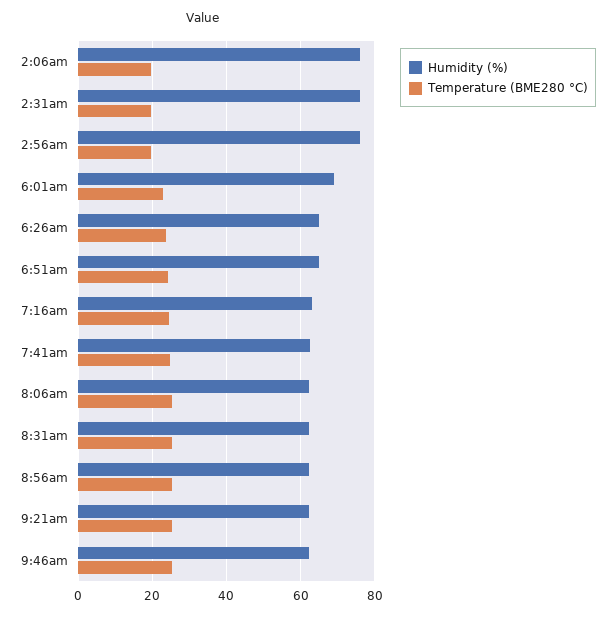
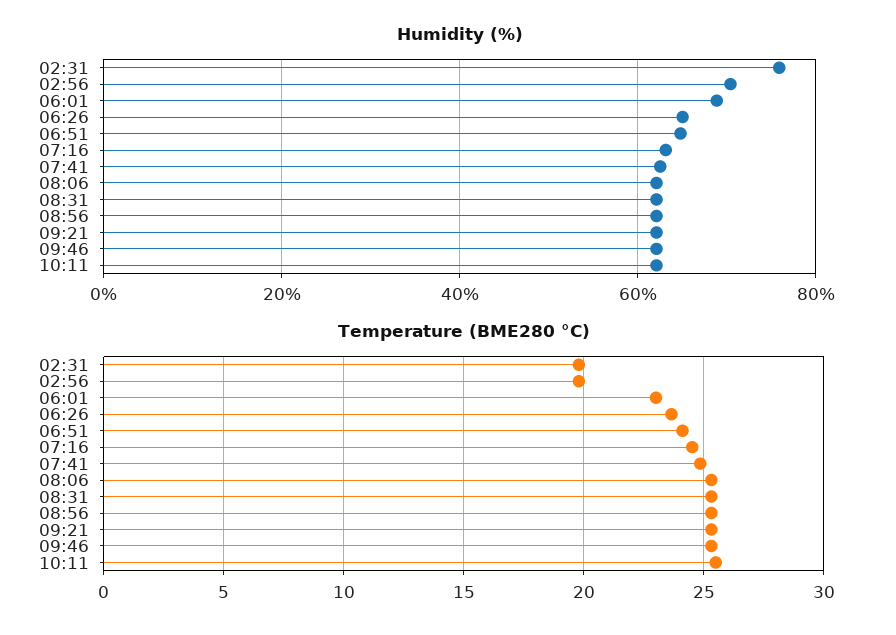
Humidity (%), 2:06am: 76 -> none
Temperature (BME280 °C), 2:06am: 20 -> none
Humidity (%), 2:56am: 76 -> 70
Humidity (%), 10:11: none -> 62
Temperature (BME280 °C), 10:11: none -> 25.5

